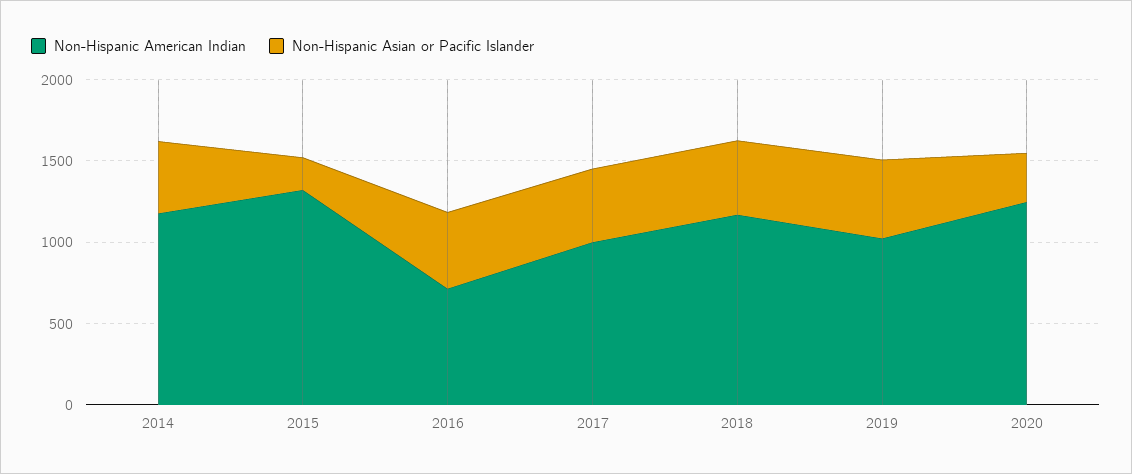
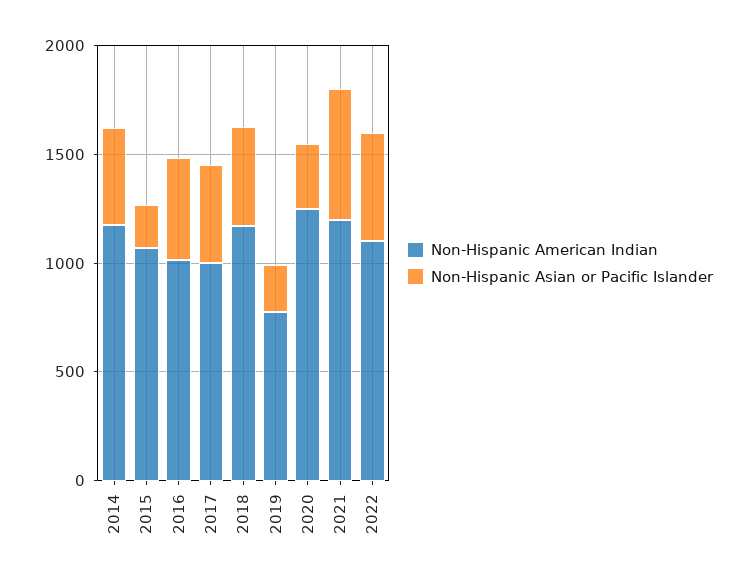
Non-Hispanic American Indian, 2015: 1300 -> 1100
Non-Hispanic American Indian, 2016: 700 -> 1000
Non-Hispanic American Indian, 2019: 1000 -> 800
Non-Hispanic Asian or Pacific Islander, 2019: 500 -> 200
Non-Hispanic American Indian, 2021: none -> 1200
Non-Hispanic Asian or Pacific Islander, 2021: none -> 600
Non-Hispanic American Indian, 2022: none -> 1100
Non-Hispanic Asian or Pacific Islander, 2022: none -> 500

